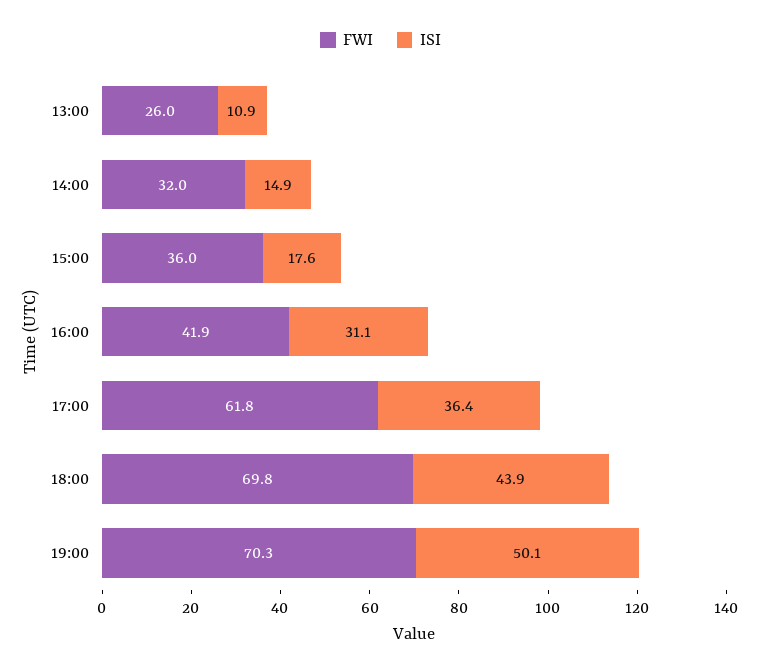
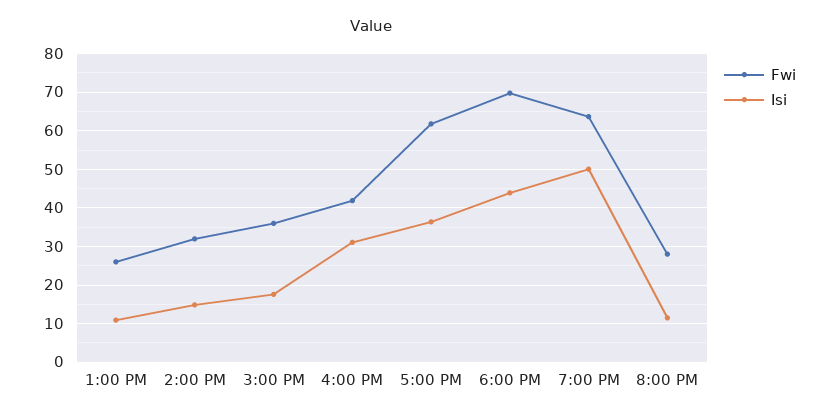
FWI, 19:00: 70.3 -> 64
FWI, 8:00 PM: none -> 28
ISI, 8:00 PM: none -> 12

